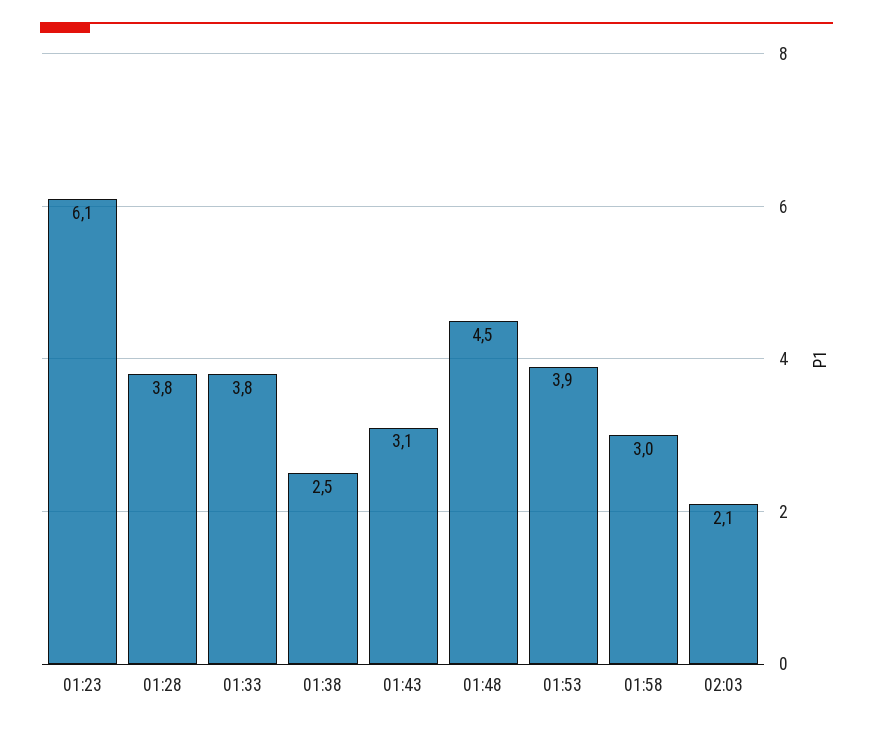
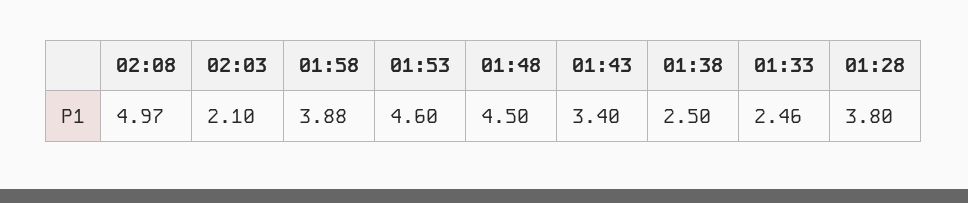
01:23: 6.1 -> none
01:33: 3.8 -> 2.46
01:43: 3.1 -> 3.4
01:53: 3.9 -> 4.6
01:58: 3 -> 3.88
02:08: none -> 4.97

